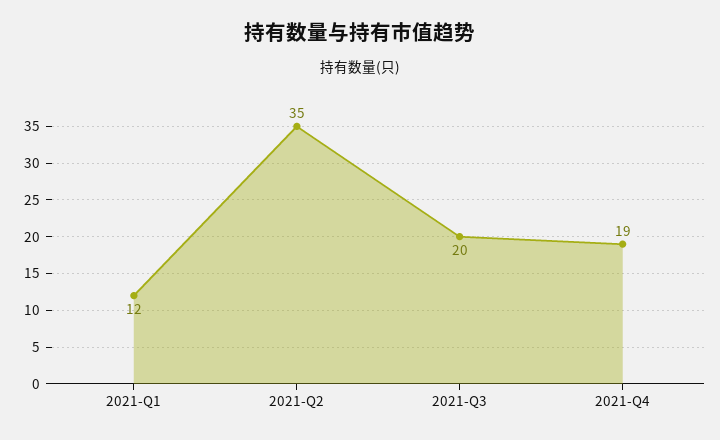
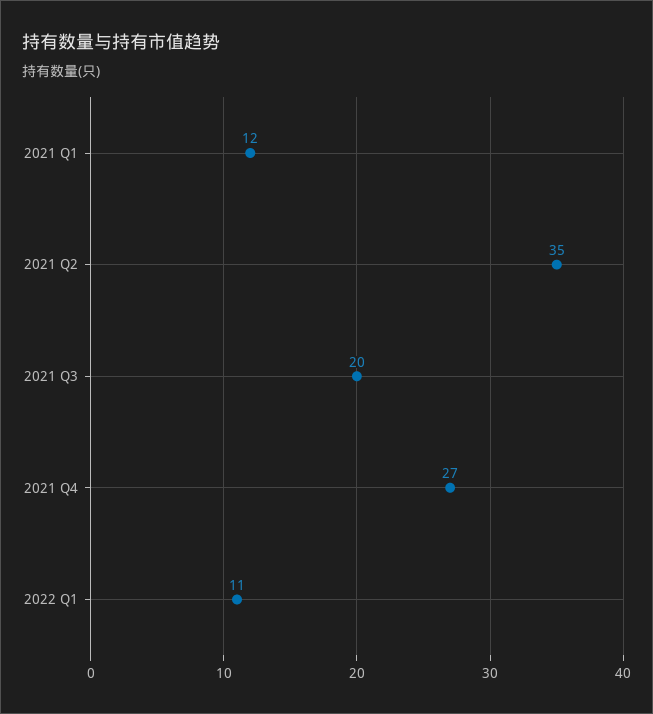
2021-Q4: 19 -> 27
2022 Q1: none -> 11

